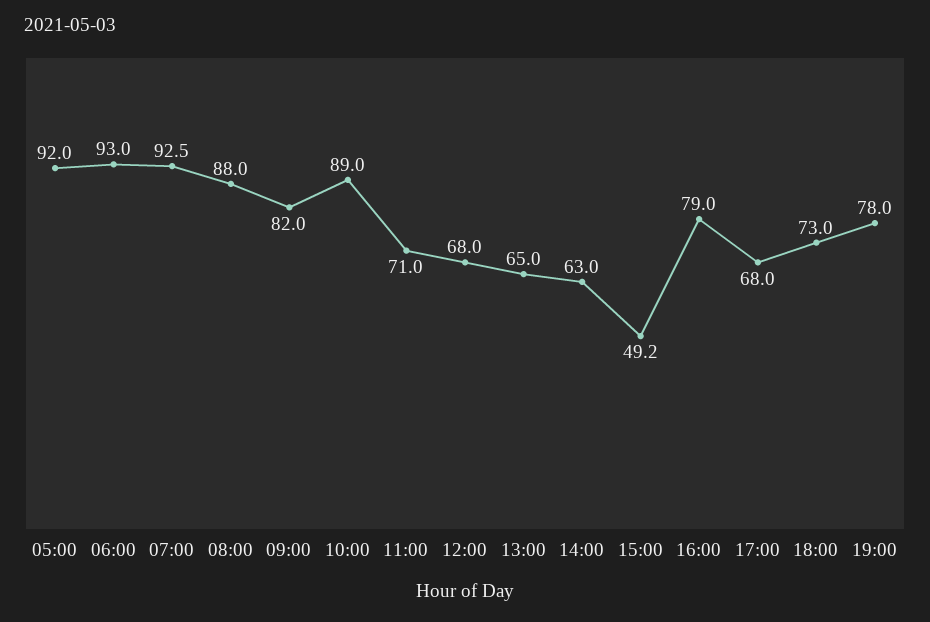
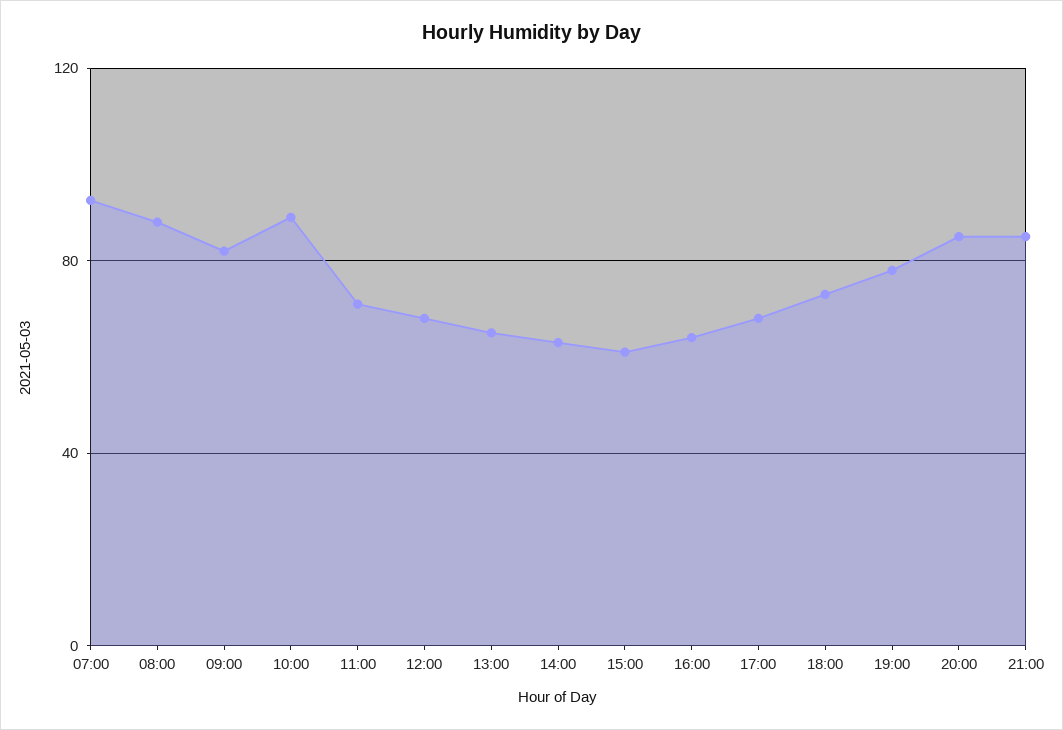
05:00: 92 -> none
06:00: 93 -> none
15:00: 49.2 -> 60
16:00: 79 -> 65
20:00: none -> 85
21:00: none -> 85

